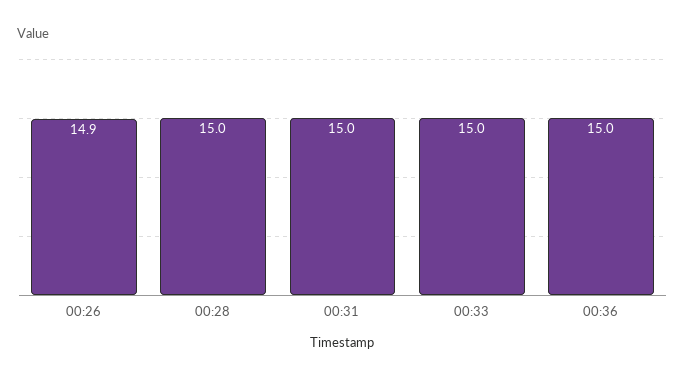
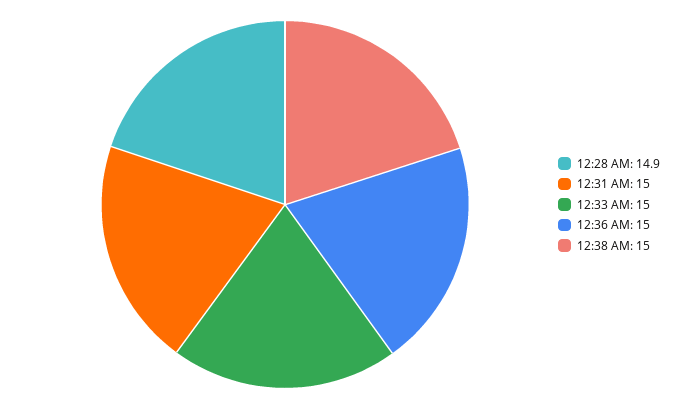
00:26: 14.9 -> none
00:28: 15 -> 14.9
12:38 AM: none -> 15

